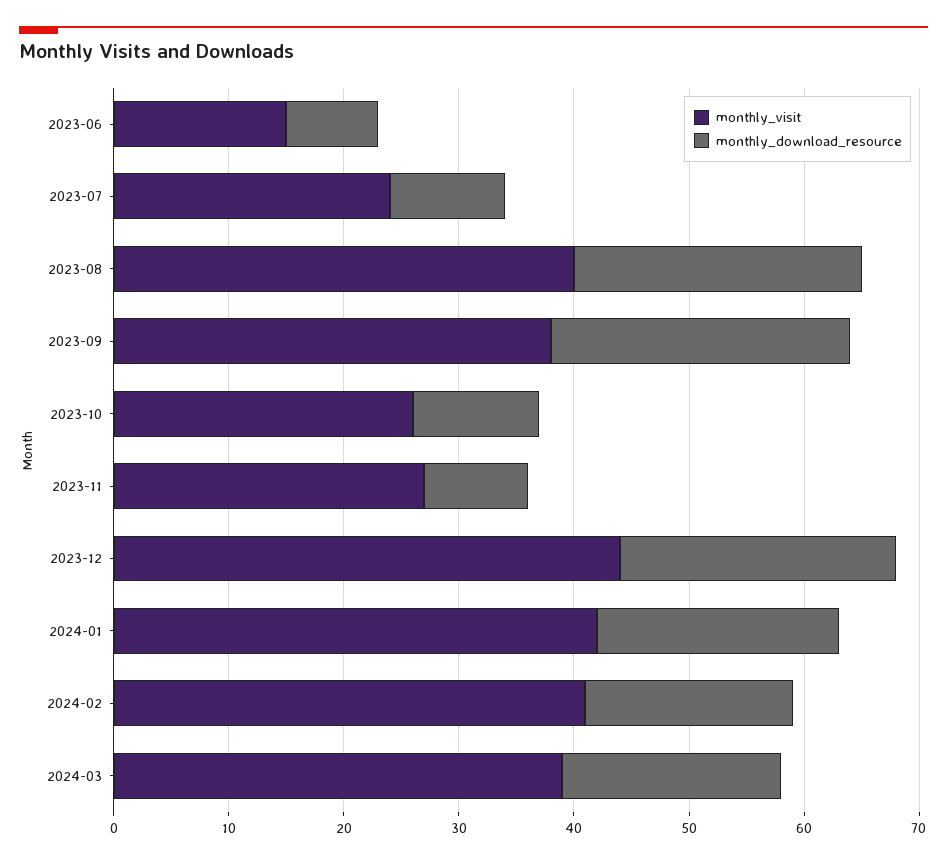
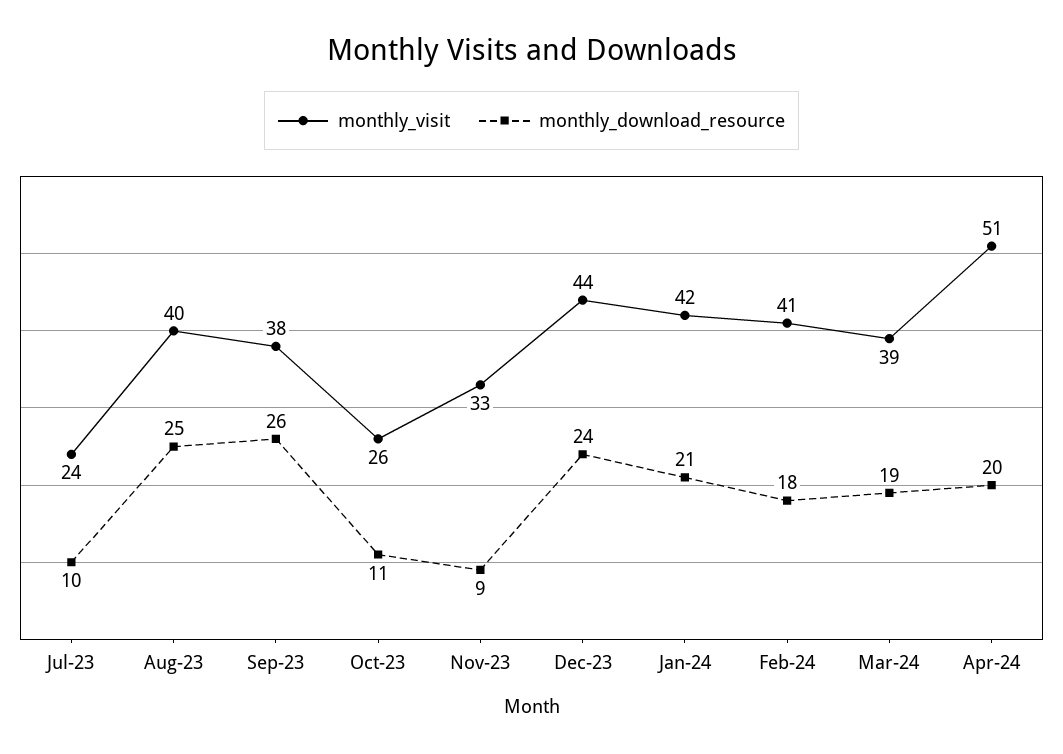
monthly_visit, 2023-06: 15 -> none
monthly_download_resource, 2023-06: 8 -> none
monthly_visit, 2023-11: 27 -> 33
monthly_visit, Apr-24: none -> 51
monthly_download_resource, Apr-24: none -> 20

